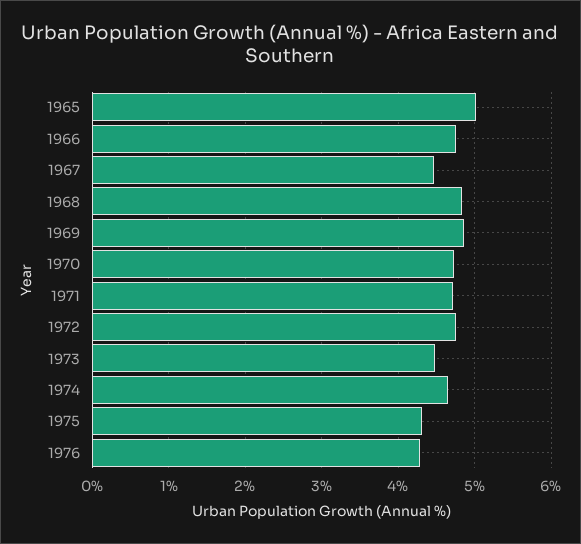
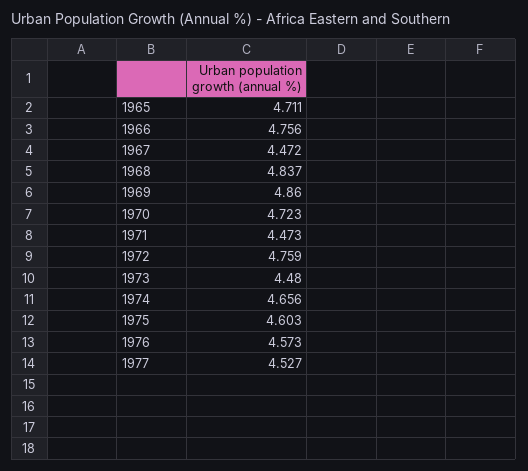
1965: 5 -> 4.711
1971: 4.7 -> 4.473
1975: 4.3 -> 4.603
1976: 4.3 -> 4.573
1977: none -> 4.527

